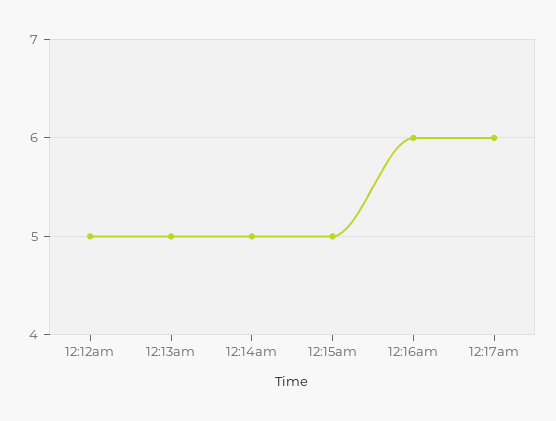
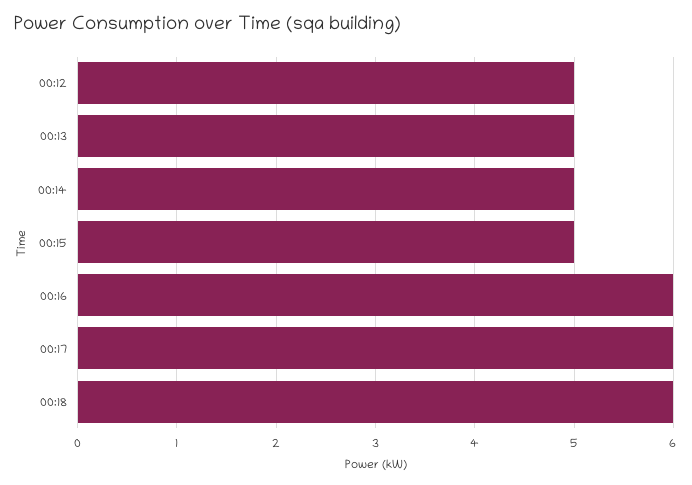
00:18: none -> 6

